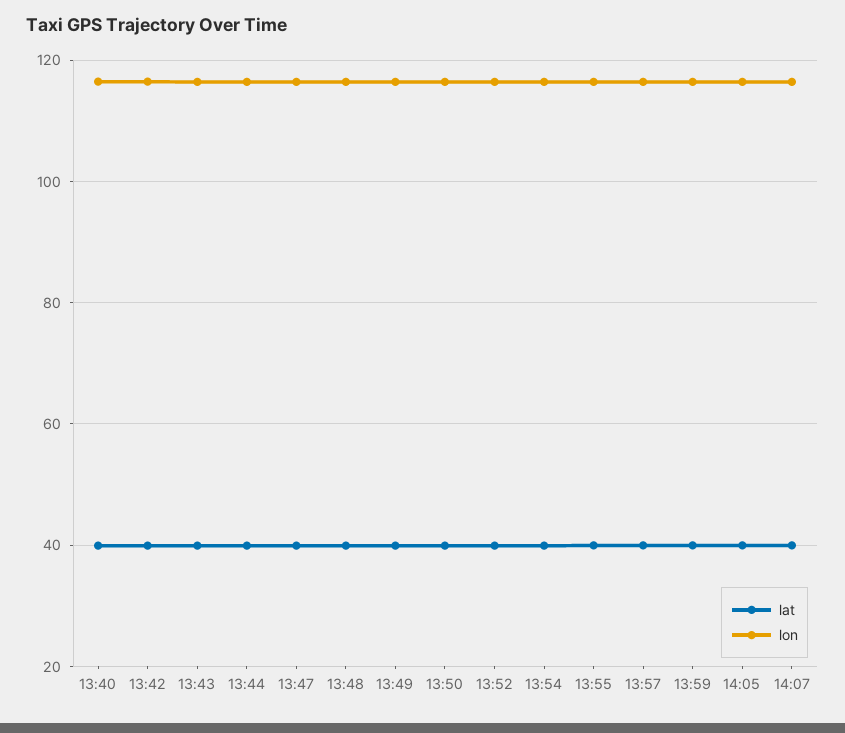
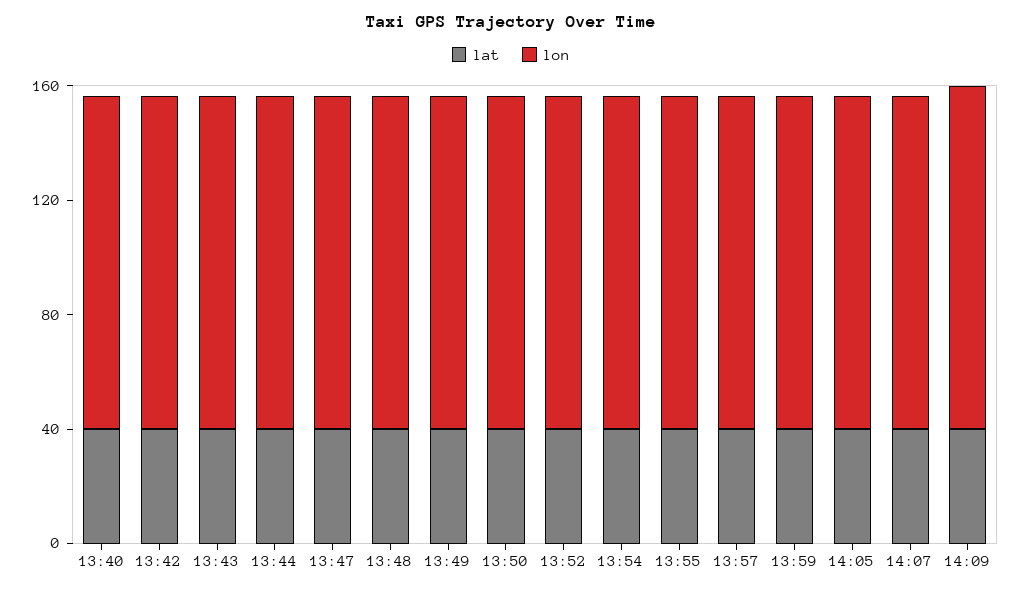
lat, 14:09: none -> 40
lon, 14:09: none -> 120

